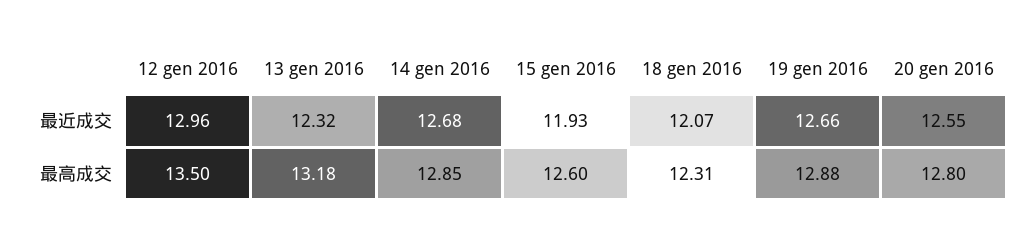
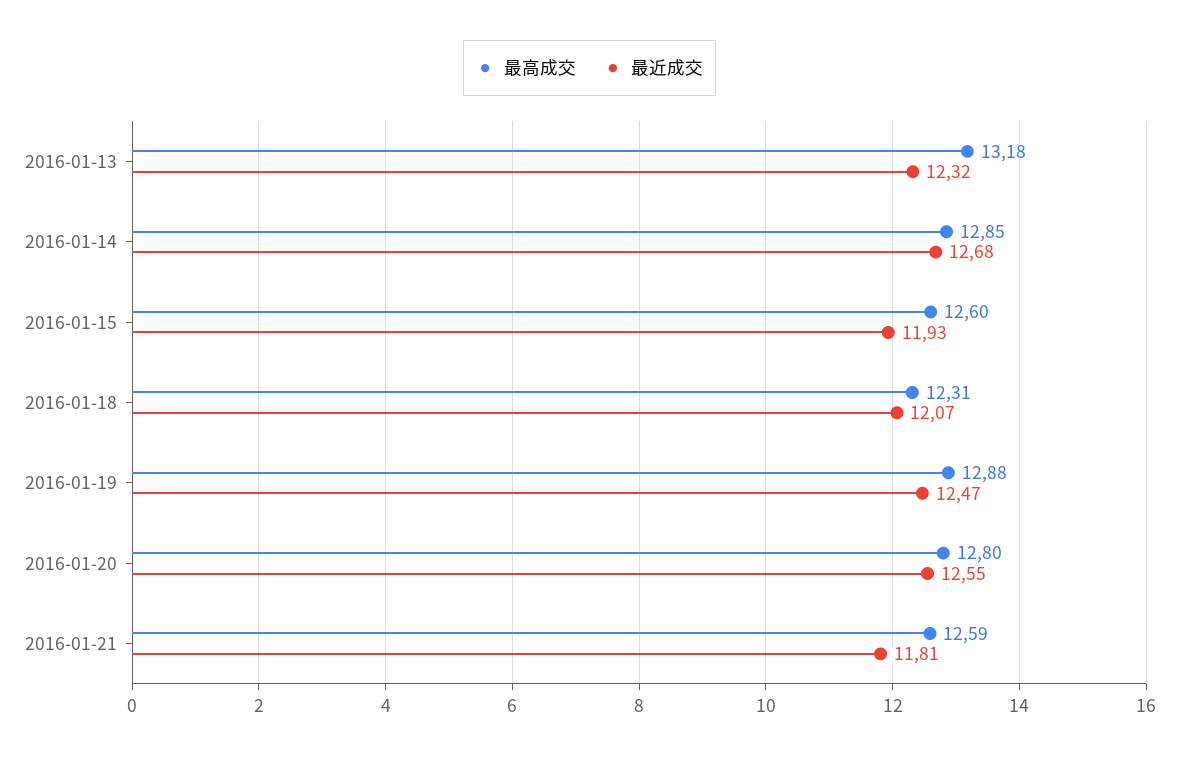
最近成交, 12 gen 2016: 12.96 -> none
最近成交, 19 gen 2016: 12.66 -> 12.47
最高成交, 12 gen 2016: 13.5 -> none
最高成交, 2016-01-21: none -> 12.59
最近成交, 2016-01-21: none -> 11.81

